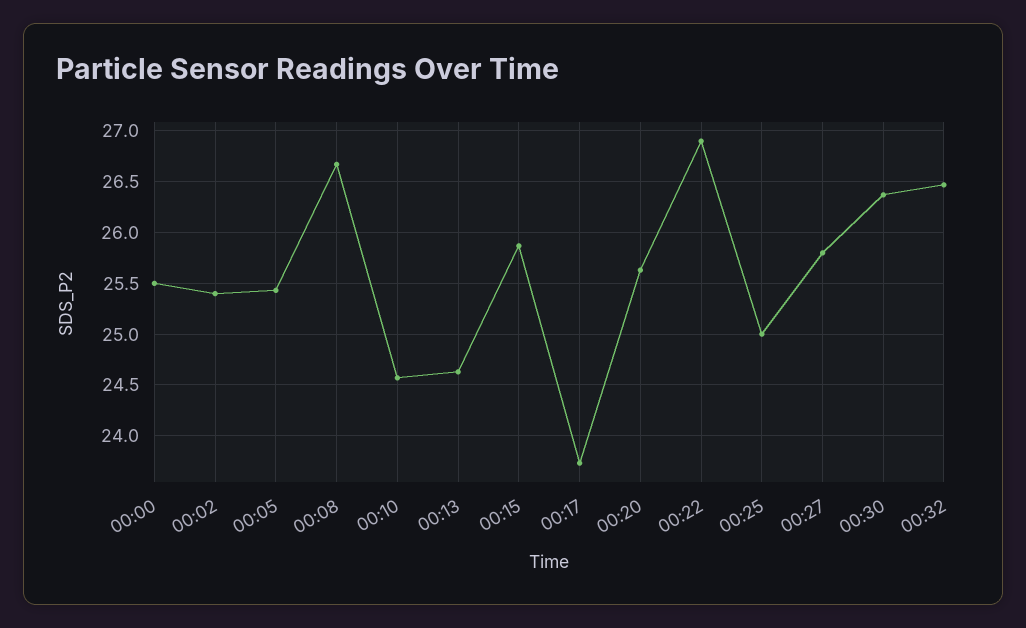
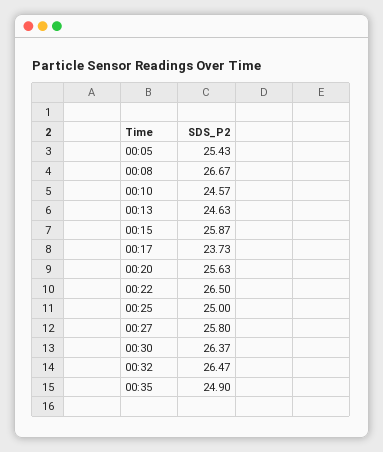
00:00: 25.5 -> none
00:02: 25.4 -> none
00:22: 26.9 -> 26.5
00:35: none -> 24.9

